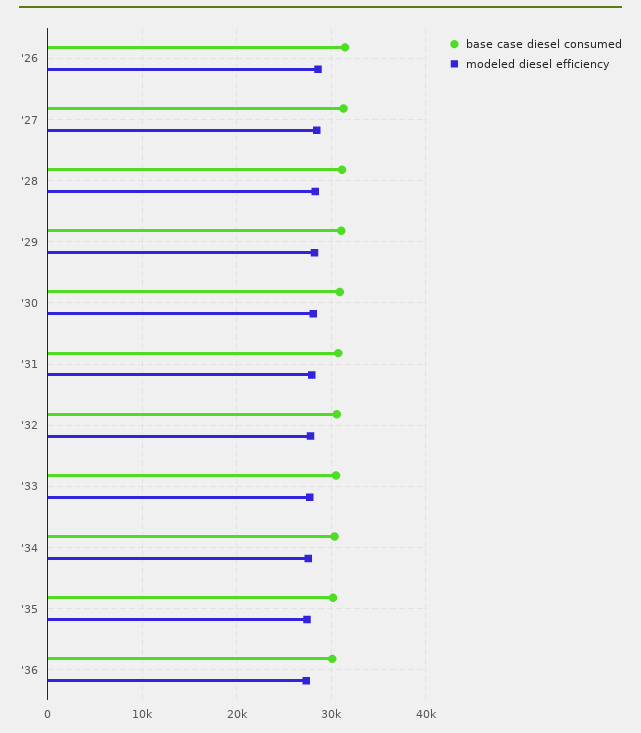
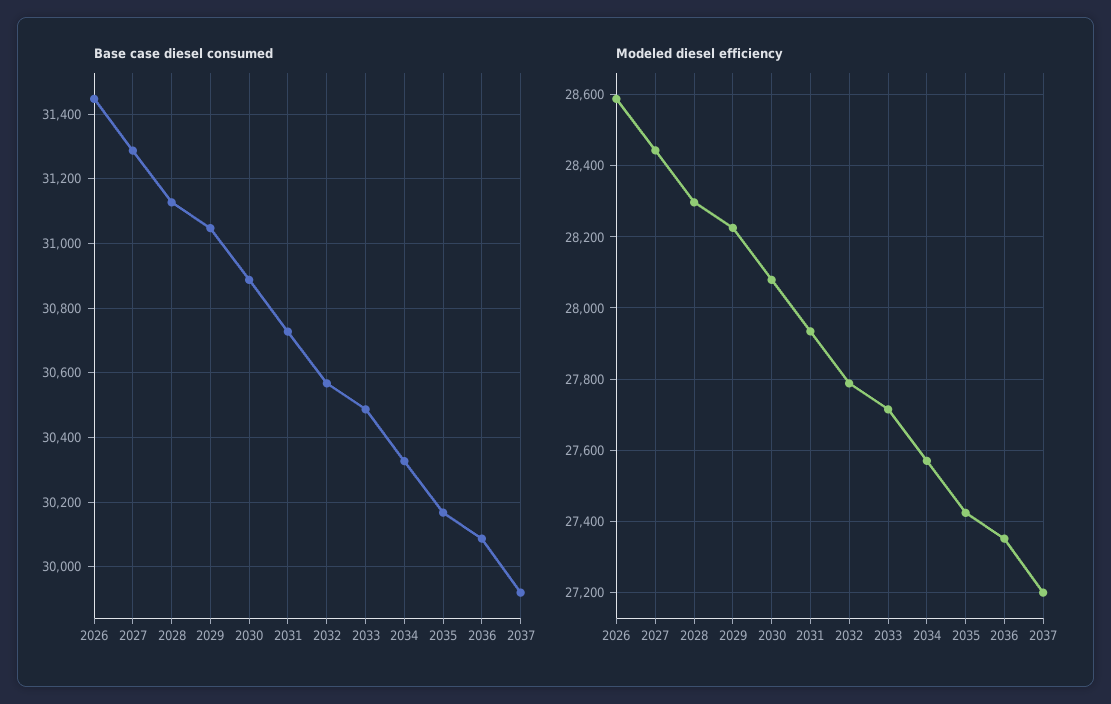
base case diesel consumed, 2037: none -> 29920
modeled diesel efficiency, 2037: none -> 27200

